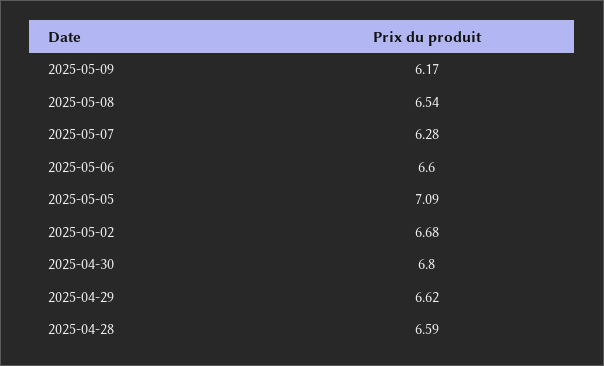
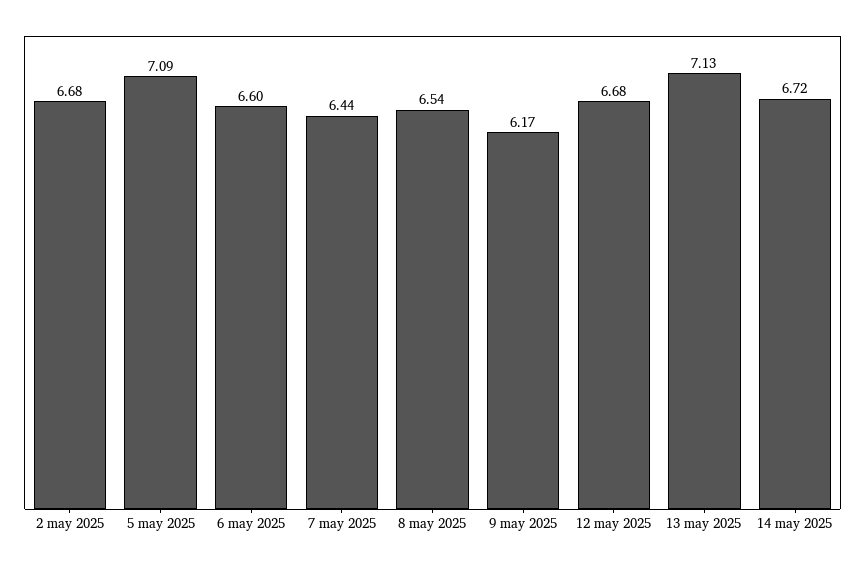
2025-05-07: 6.28 -> 6.44
2025-04-30: 6.8 -> none
2025-04-29: 6.62 -> none
2025-04-28: 6.59 -> none
12 may 2025: none -> 6.68
13 may 2025: none -> 7.13
14 may 2025: none -> 6.72

